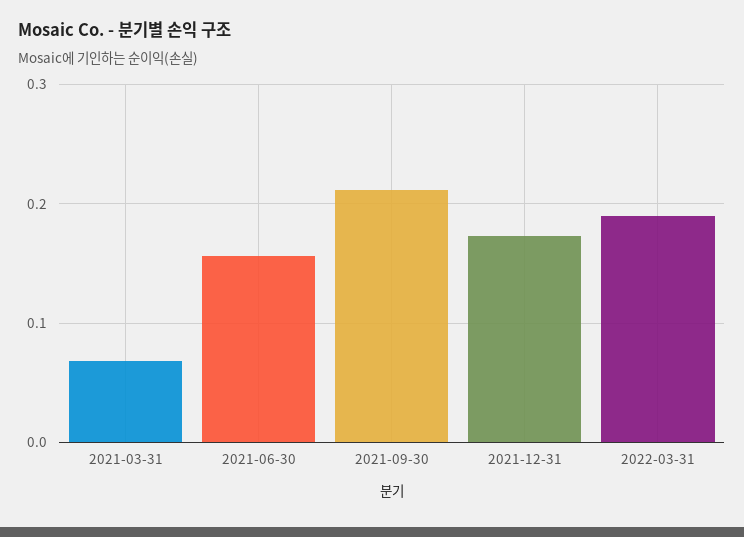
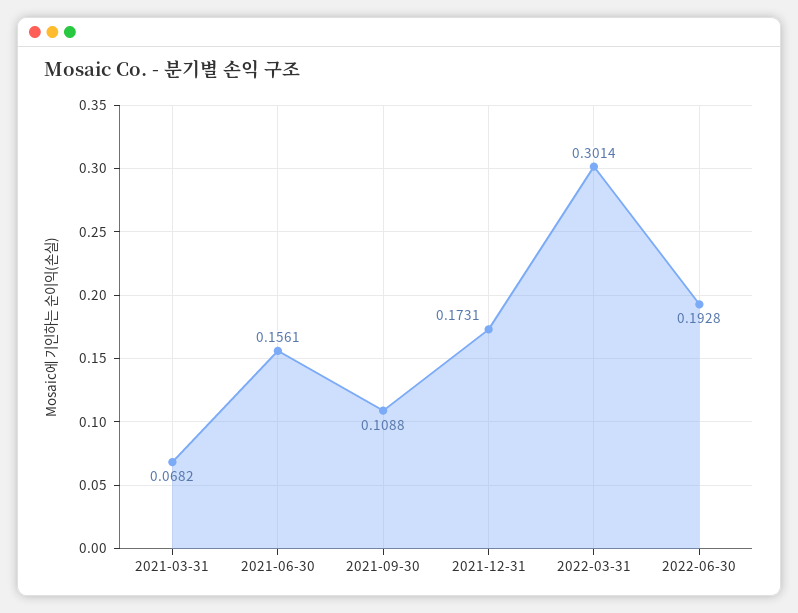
2021-09-30: 0.21 -> 0.1088
2022-03-31: 0.19 -> 0.3014
2022-06-30: none -> 0.1928

